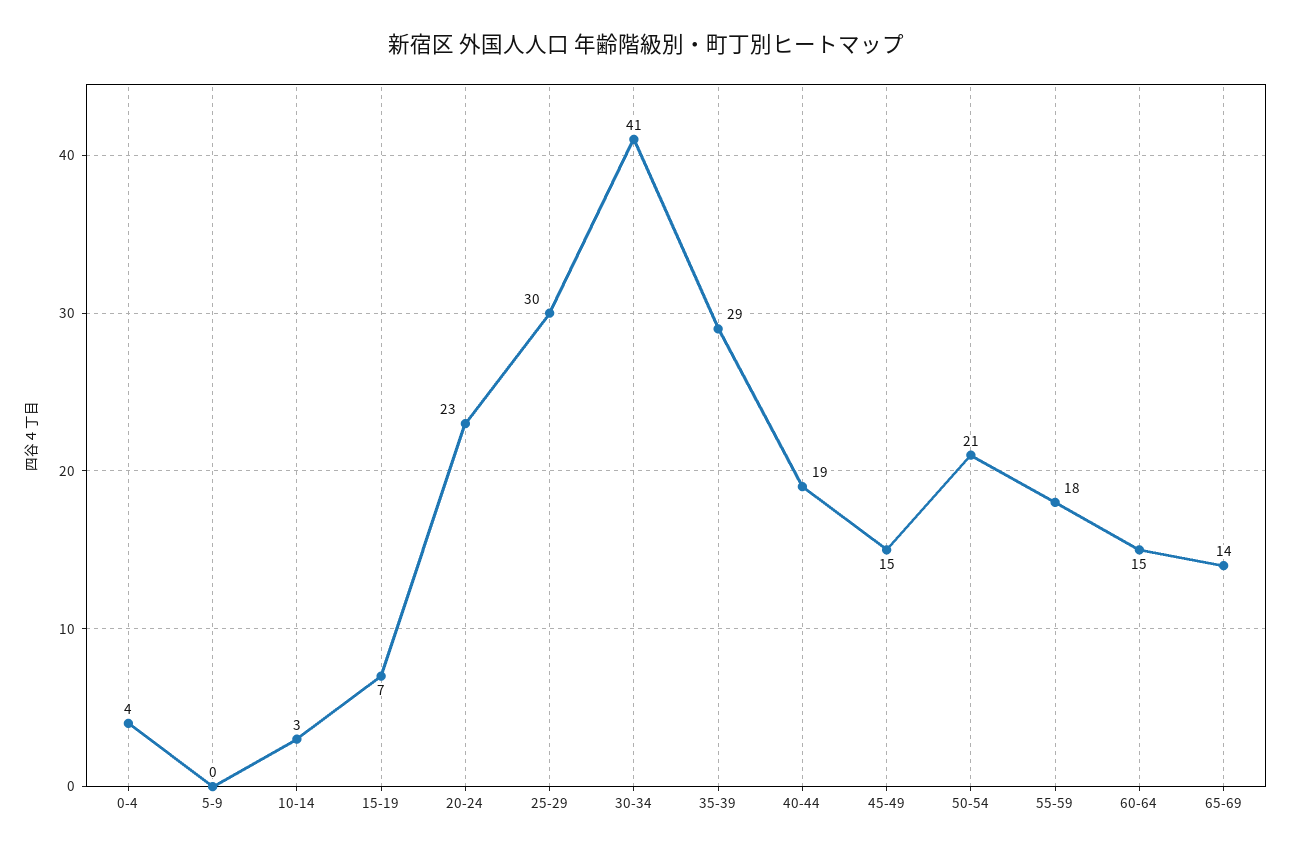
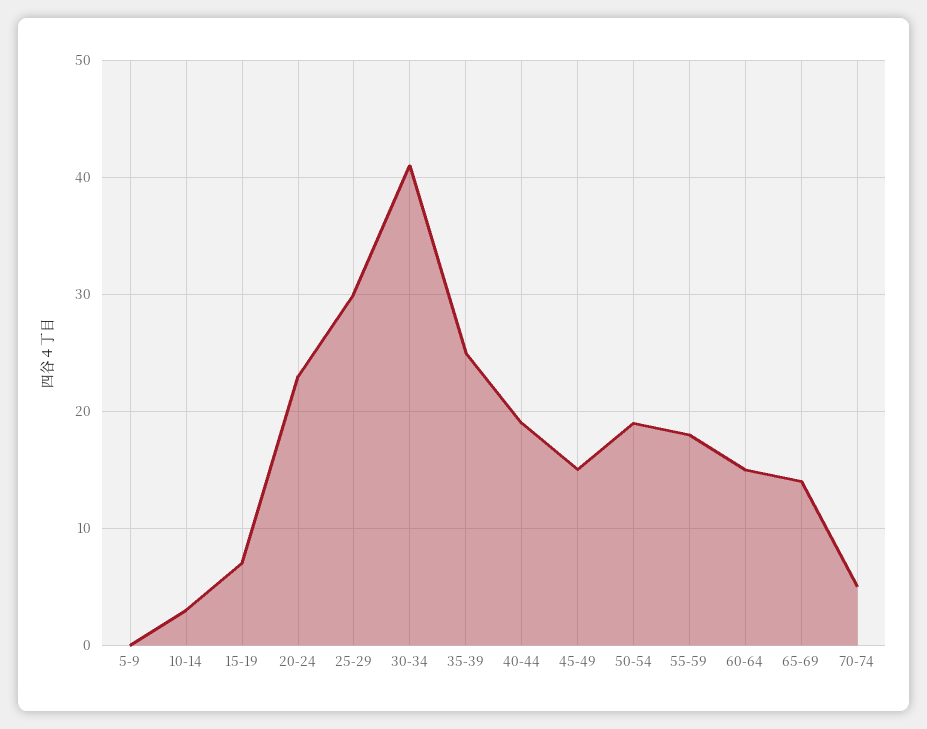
0-4: 4 -> none
35-39: 29 -> 25
50-54: 21 -> 19
70-74: none -> 5

